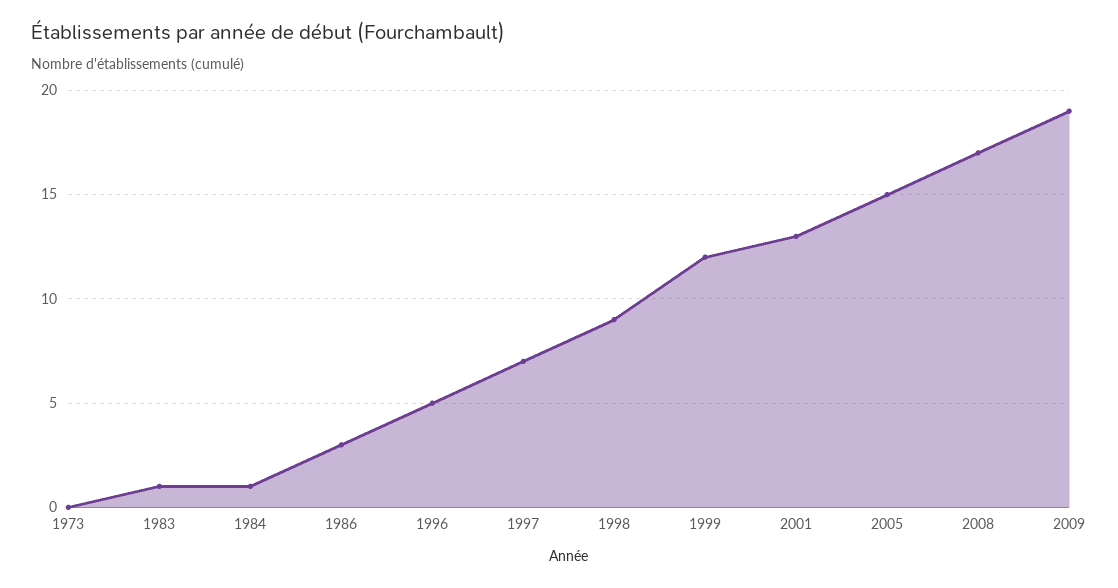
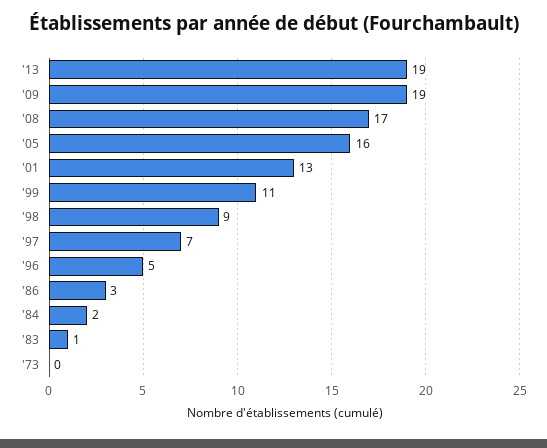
1984: 1 -> 2
1999: 12 -> 11
2005: 15 -> 16
'13: none -> 19

